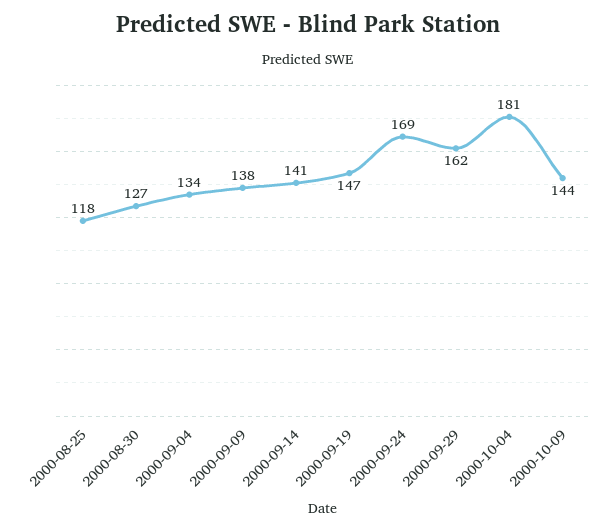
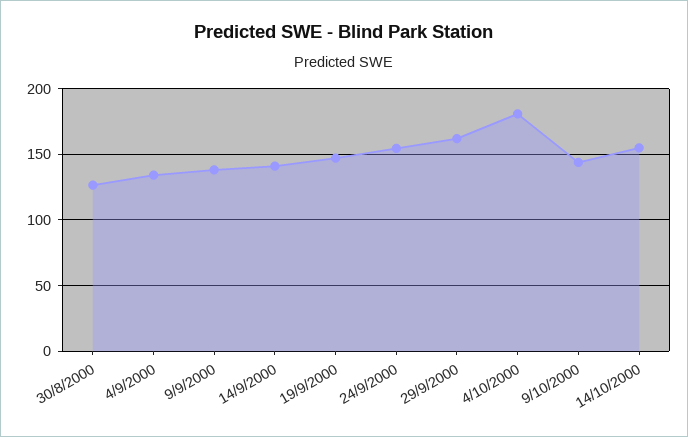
2000-08-25: 118 -> none
2000-09-24: 169 -> 155
14/10/2000: none -> 155

